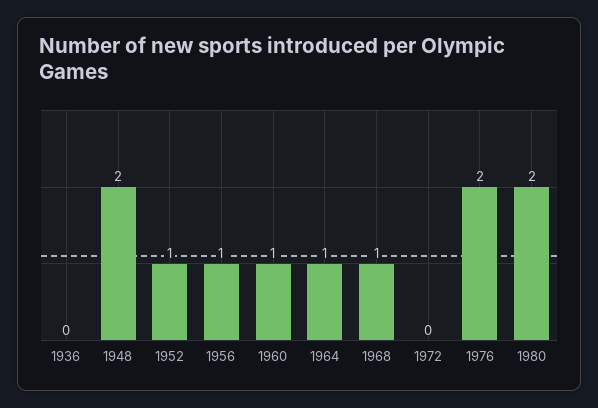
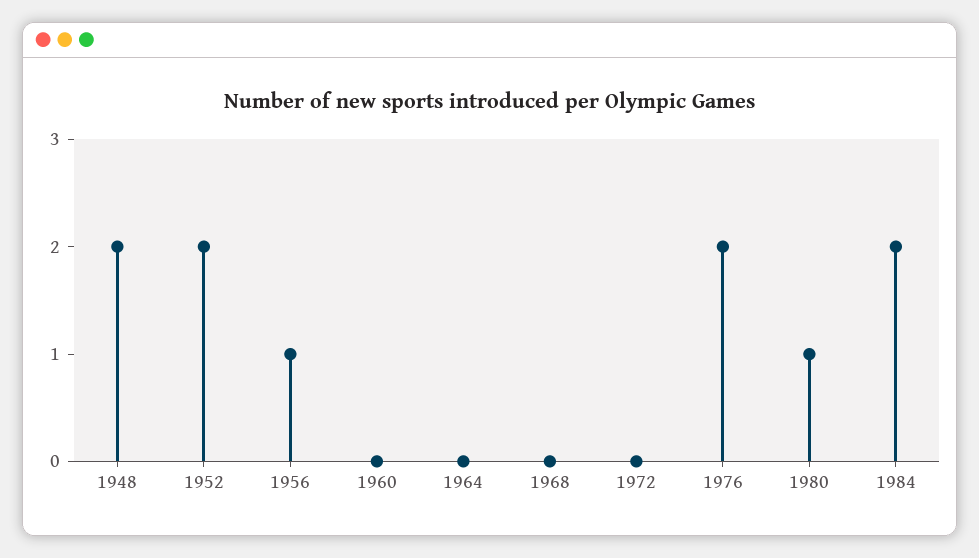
1936: 0 -> none
1952: 1 -> 2
1960: 1 -> 0
1964: 1 -> 0
1968: 1 -> 0
1980: 2 -> 1
1984: none -> 2

